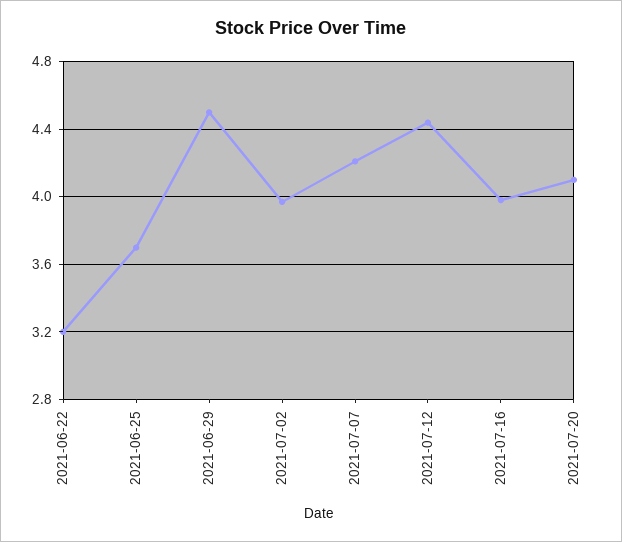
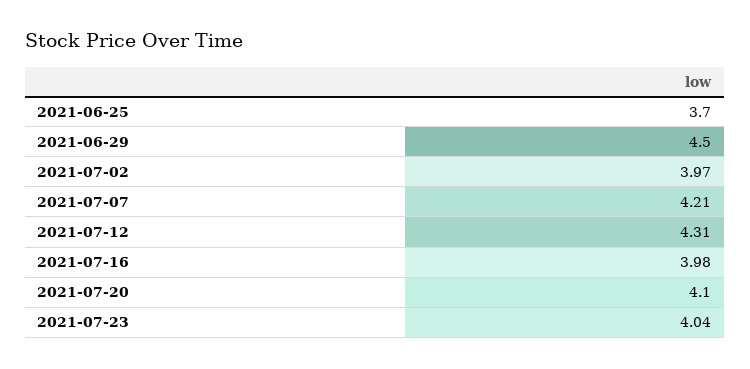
2021-06-22: 3.2 -> none
2021-07-12: 4.45 -> 4.31
2021-07-23: none -> 4.04

